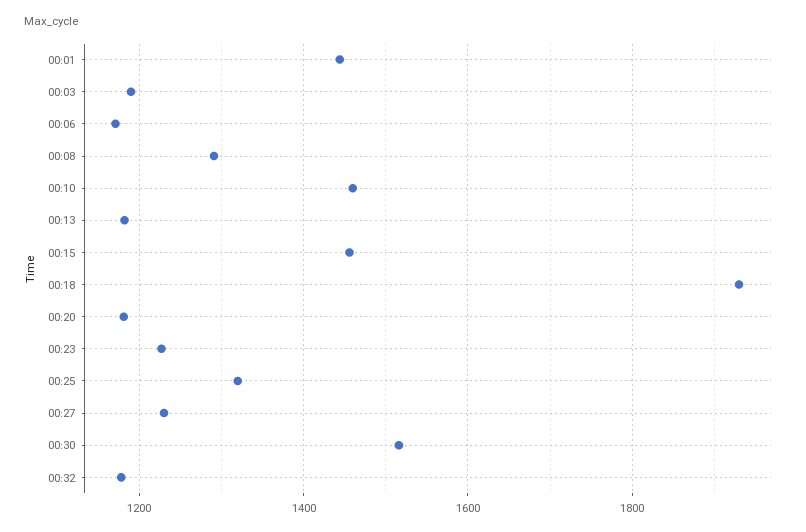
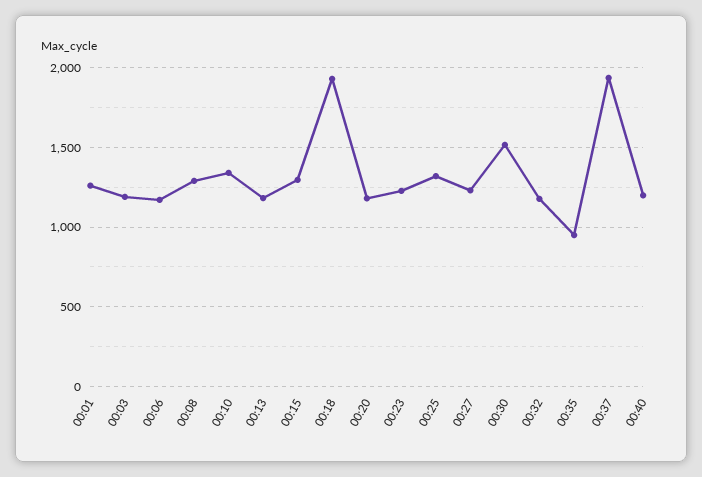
00:01: 1440 -> 1250
00:10: 1460 -> 1350
00:15: 1460 -> 1300
00:35: none -> 950
00:37: none -> 1950
00:40: none -> 1200

